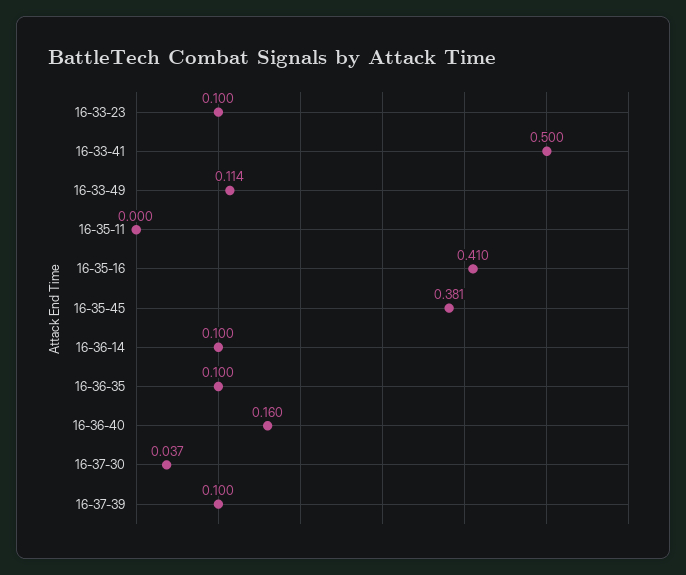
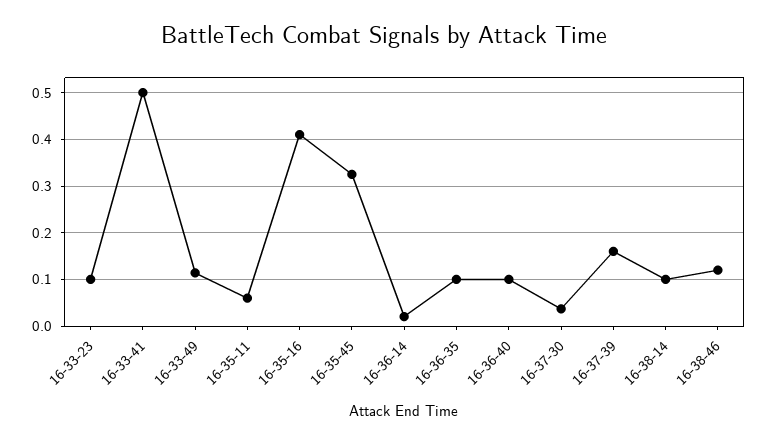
16-35-11: 0 -> 0.06
16-35-45: 0.381 -> 0.32
16-36-14: 0.1 -> 0.02
16-36-40: 0.16 -> 0.1
16-37-39: 0.1 -> 0.16
16-38-14: none -> 0.1
16-38-46: none -> 0.12

